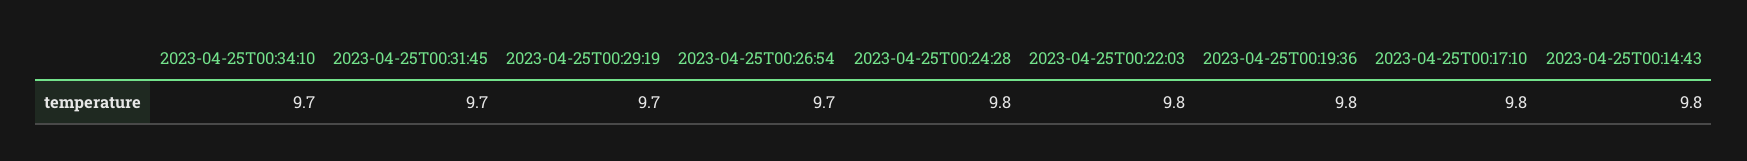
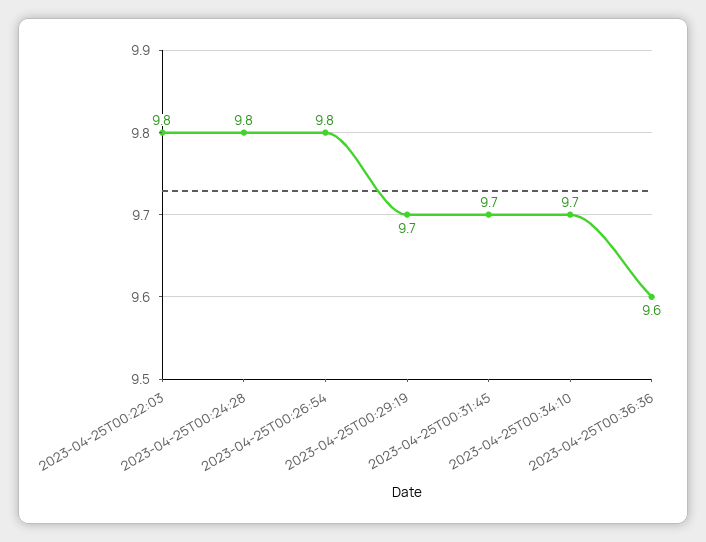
2023-04-25T00:26:54: 9.7 -> 9.8
2023-04-25T00:19:36: 9.8 -> none
2023-04-25T00:17:10: 9.8 -> none
2023-04-25T00:14:43: 9.8 -> none
2023-04-25T00:36:36: none -> 9.6

